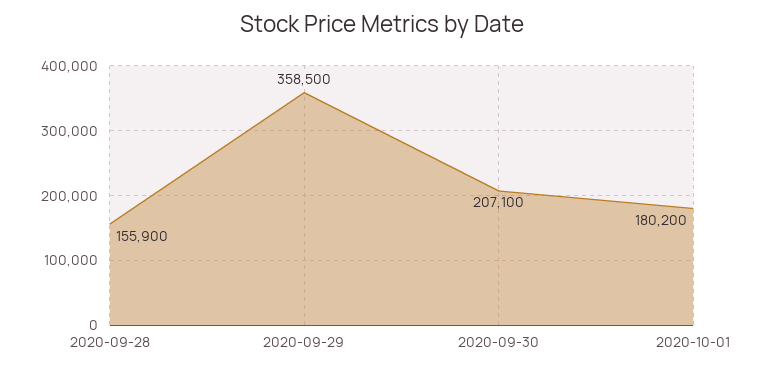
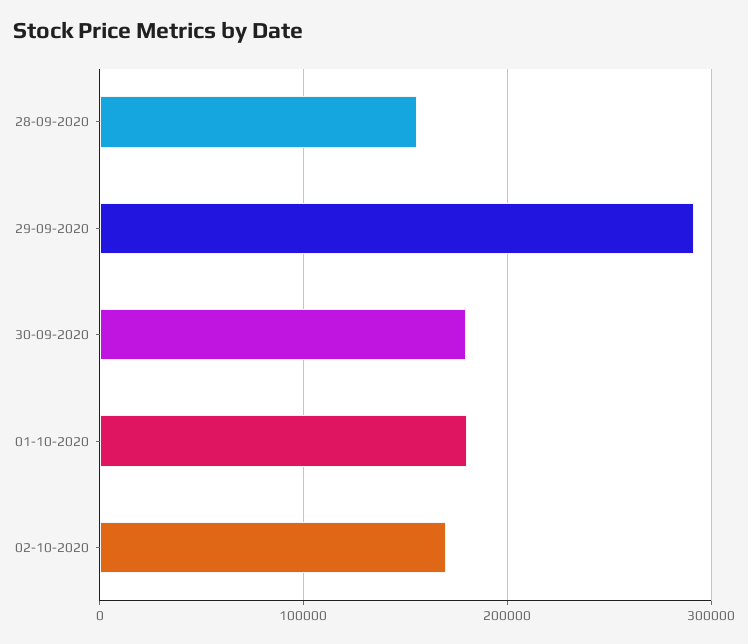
2020-09-29: 358500 -> 290000
2020-09-30: 207100 -> 180000
02-10-2020: none -> 170000

